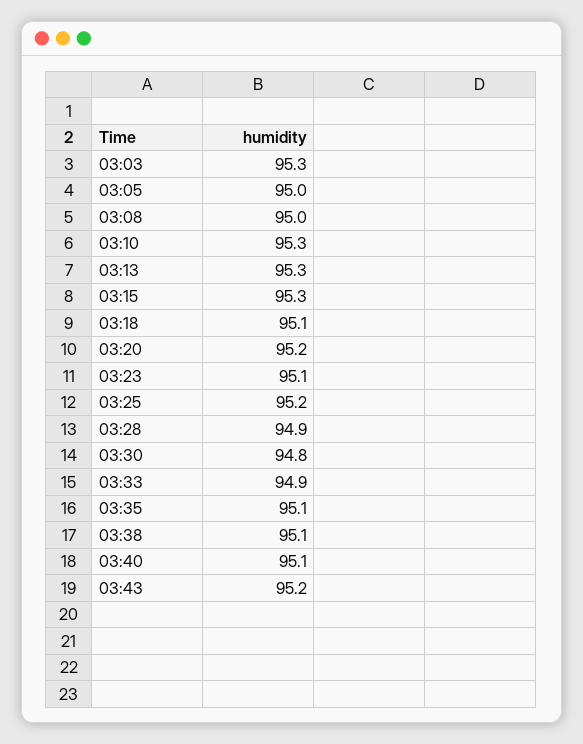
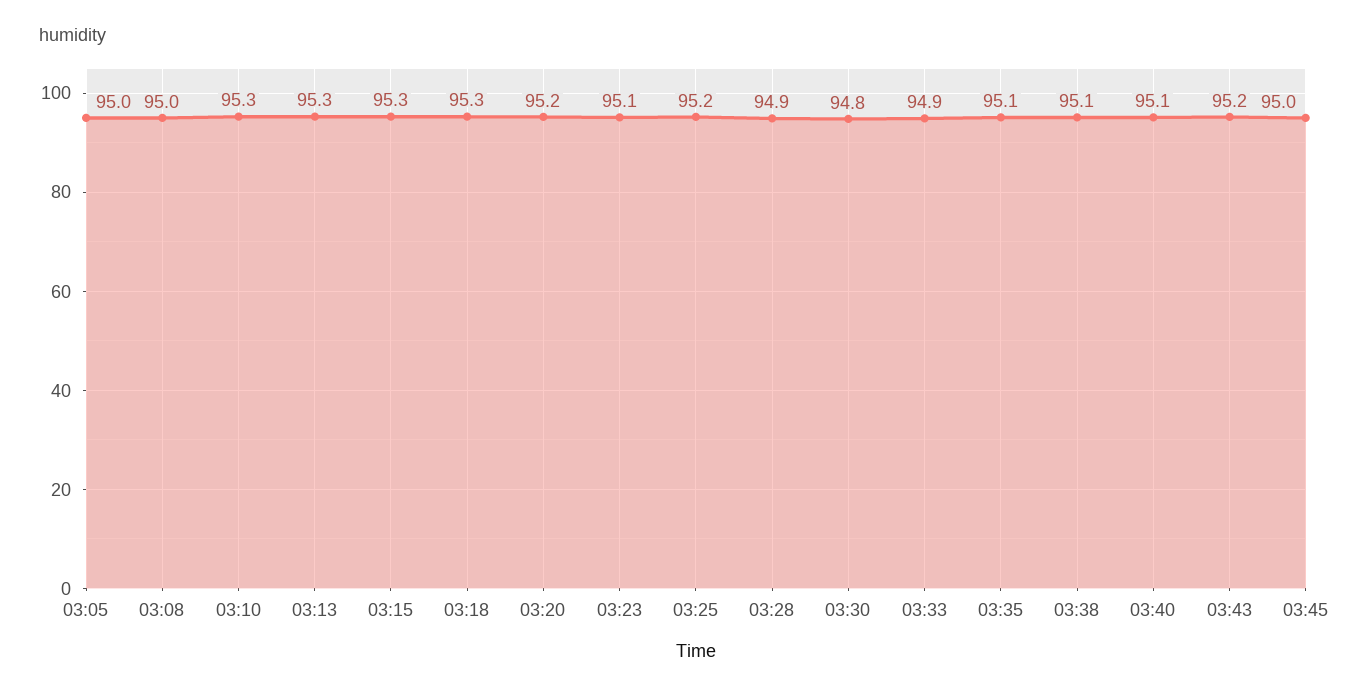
03:03: 95.3 -> none
03:18: 95.1 -> 95.3
03:45: none -> 95

